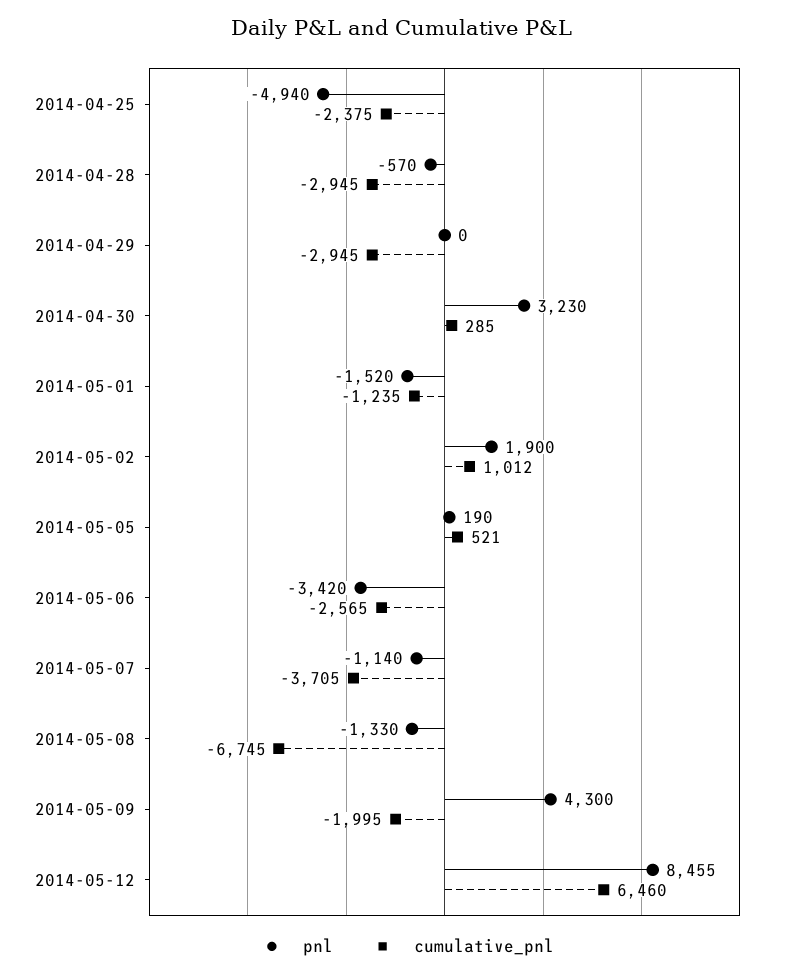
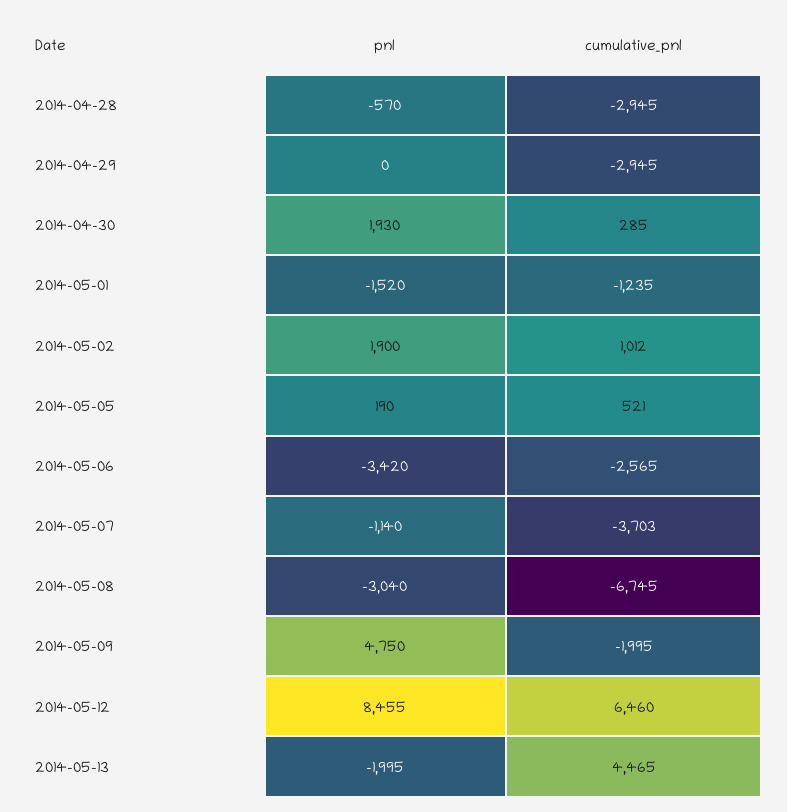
pnl, 2014-04-25: -4940 -> none
cumulative_pnl, 2014-04-25: -2375 -> none
pnl, 2014-04-30: 3230 -> 1930
cumulative_pnl, 2014-05-07: -3705 -> -3703
pnl, 2014-05-08: -1330 -> -3040
pnl, 2014-05-09: 4300 -> 4750
pnl, 2014-05-13: none -> -1995
cumulative_pnl, 2014-05-13: none -> 4465

